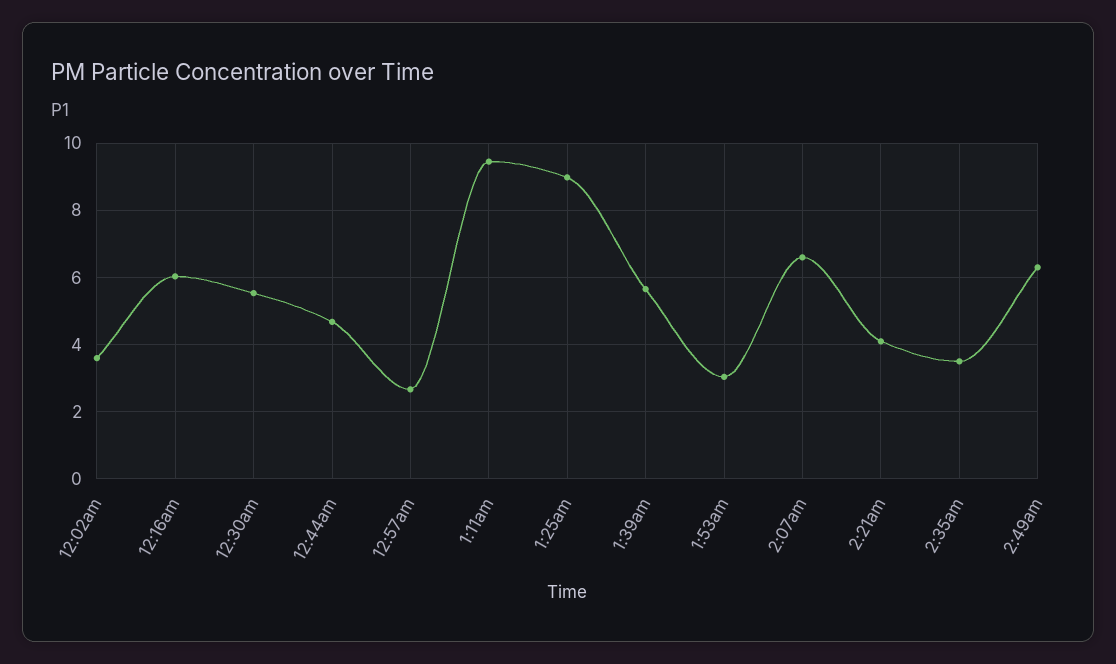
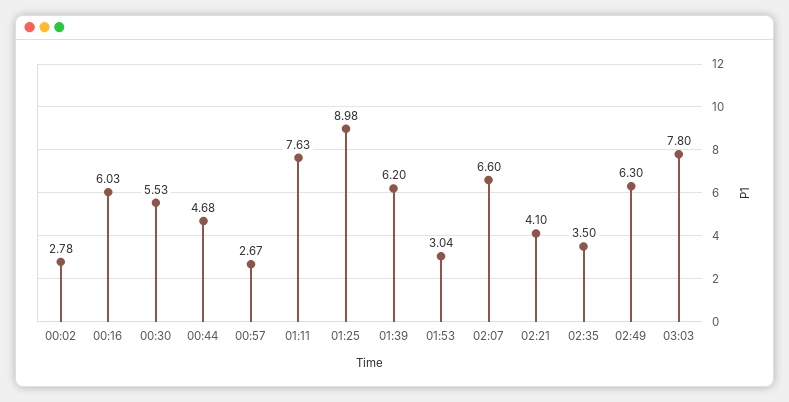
12:02am: 3.6 -> 2.78
1:11am: 9.4 -> 7.63
1:39am: 5.6 -> 6.2
03:03: none -> 7.8

